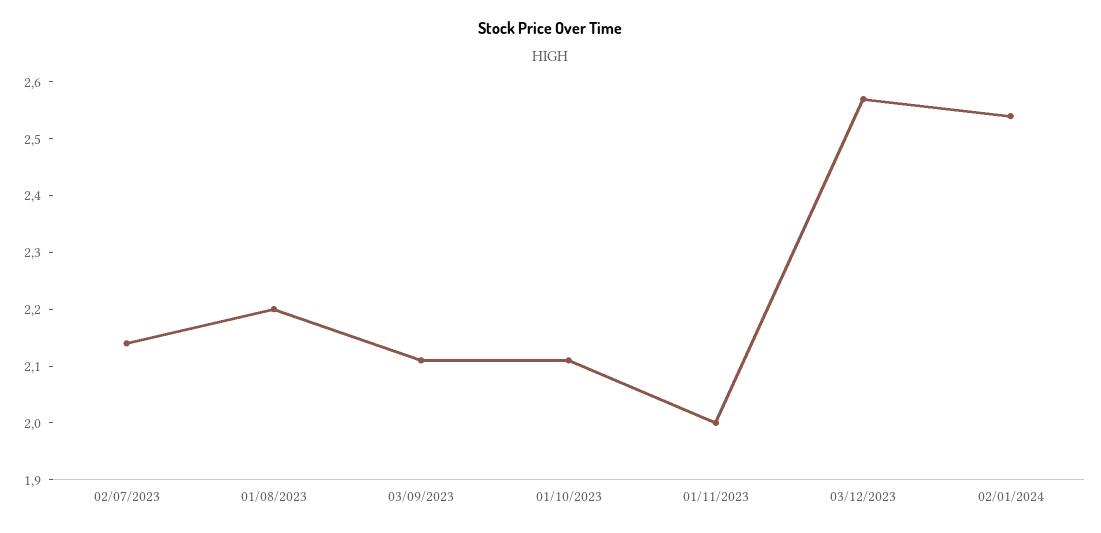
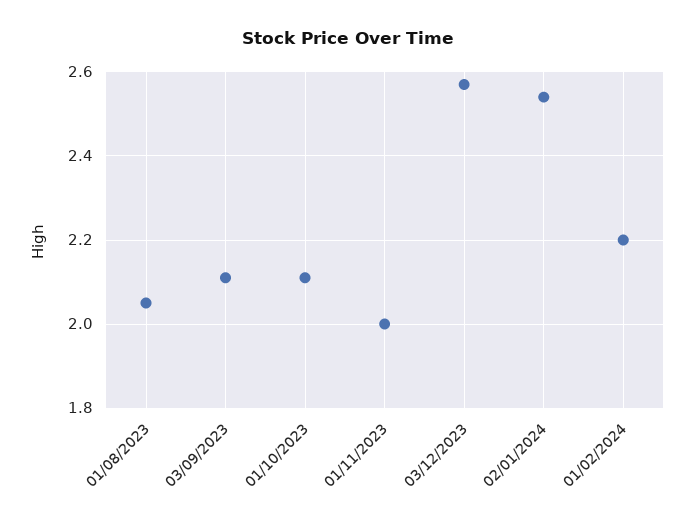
02/07/2023: 2.15 -> none
01/08/2023: 2.2 -> 2.05
01/02/2024: none -> 2.2

